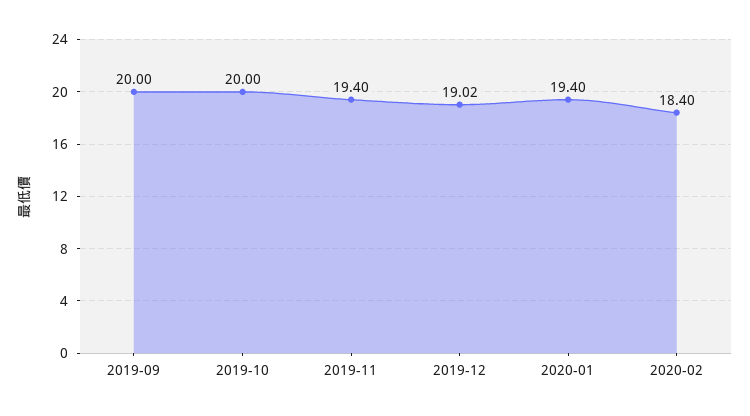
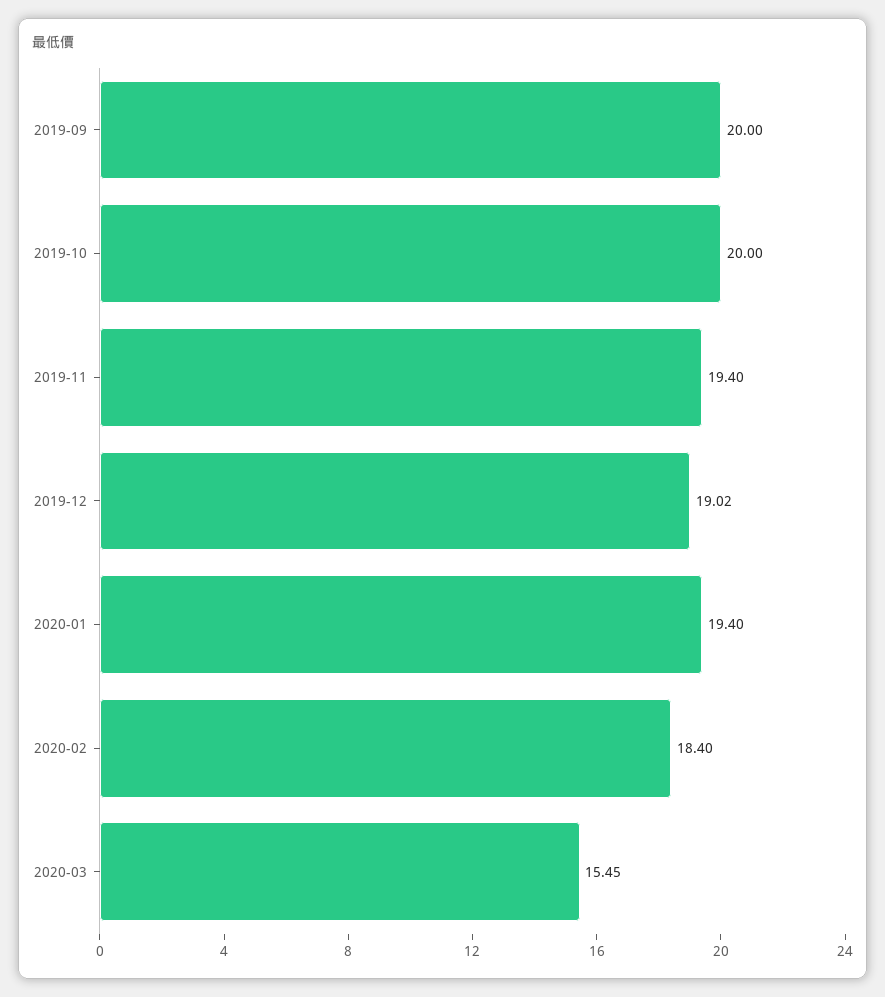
2020-03: none -> 15.45

